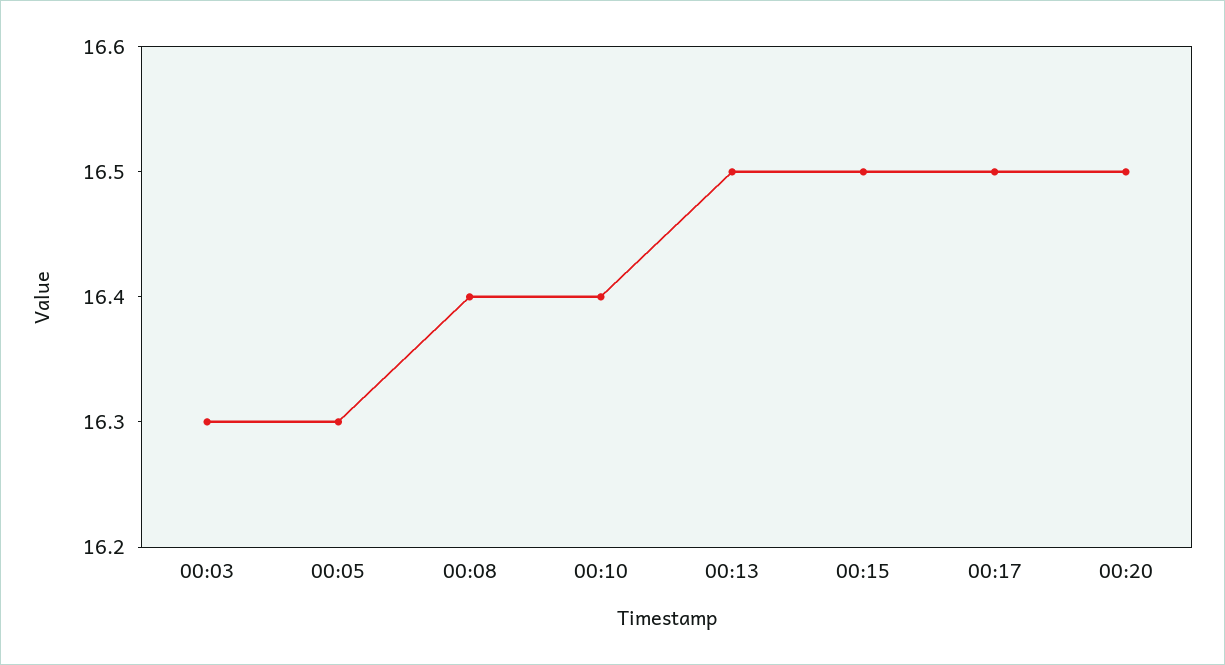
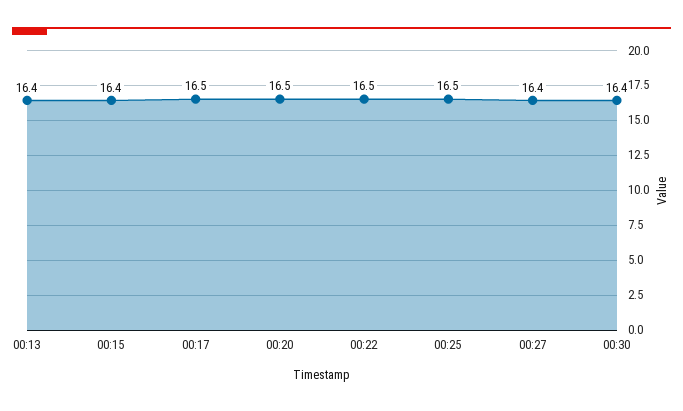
00:03: 16.3 -> none
00:05: 16.3 -> none
00:08: 16.4 -> none
00:10: 16.4 -> none
00:13: 16.5 -> 16.4
00:15: 16.5 -> 16.4
00:22: none -> 16.5
00:25: none -> 16.5
00:27: none -> 16.4
00:30: none -> 16.4

